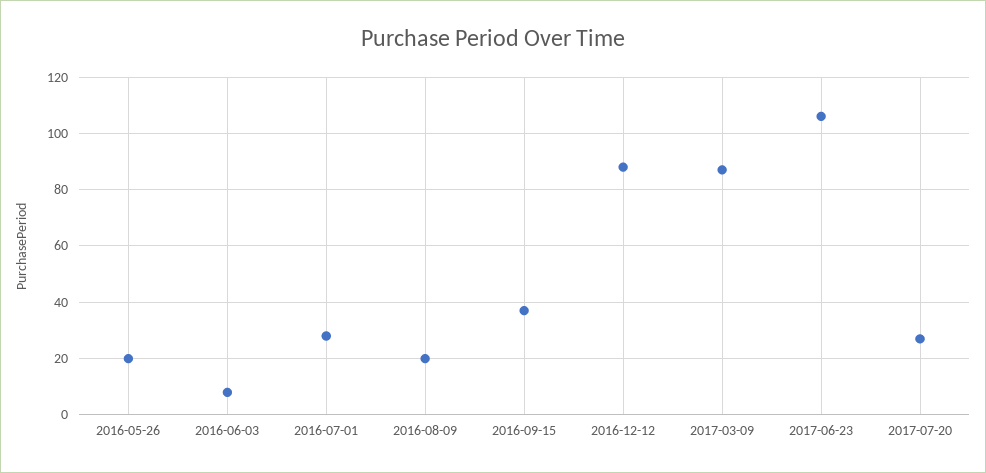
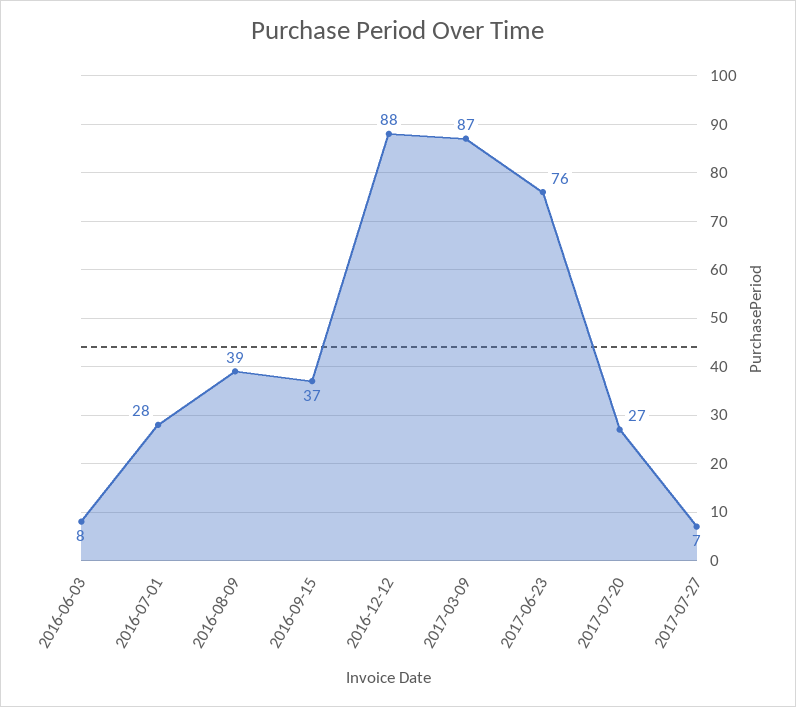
2016-05-26: 20 -> none
2016-08-09: 20 -> 39
2017-06-23: 105 -> 76
2017-07-27: none -> 7

